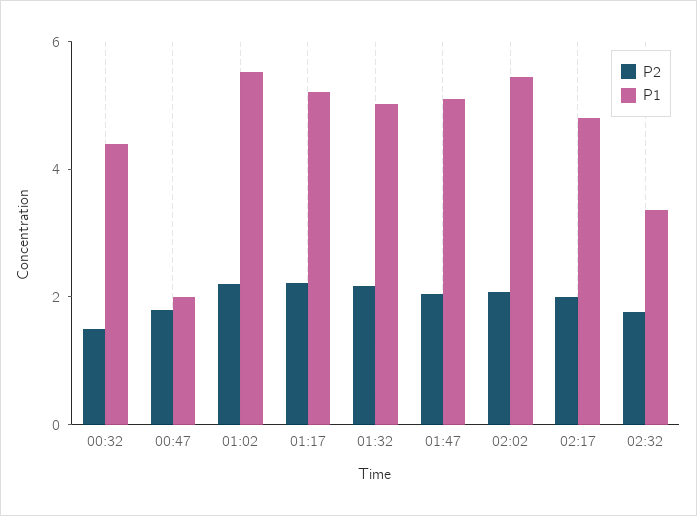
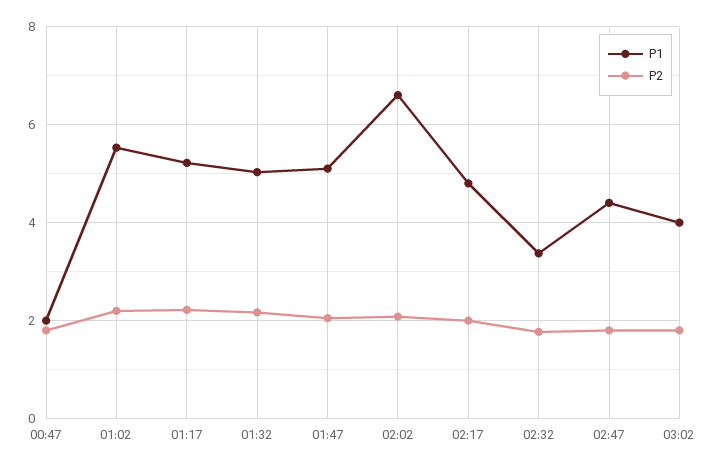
P2, 00:32: 1.5 -> none
P1, 00:32: 4.5 -> none
P1, 02:02: 5.5 -> 6.6
P1, 02:47: none -> 4.4
P2, 02:47: none -> 1.8
P1, 03:02: none -> 4
P2, 03:02: none -> 1.8

